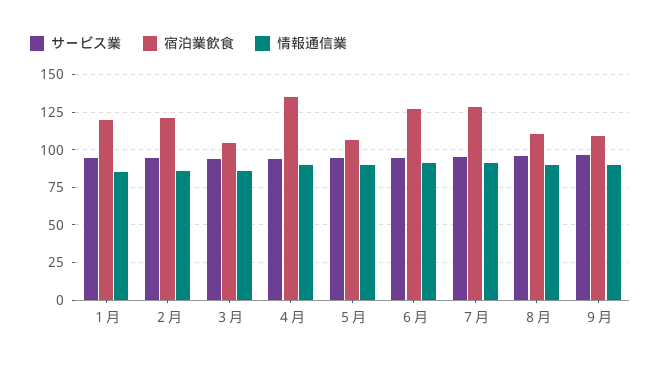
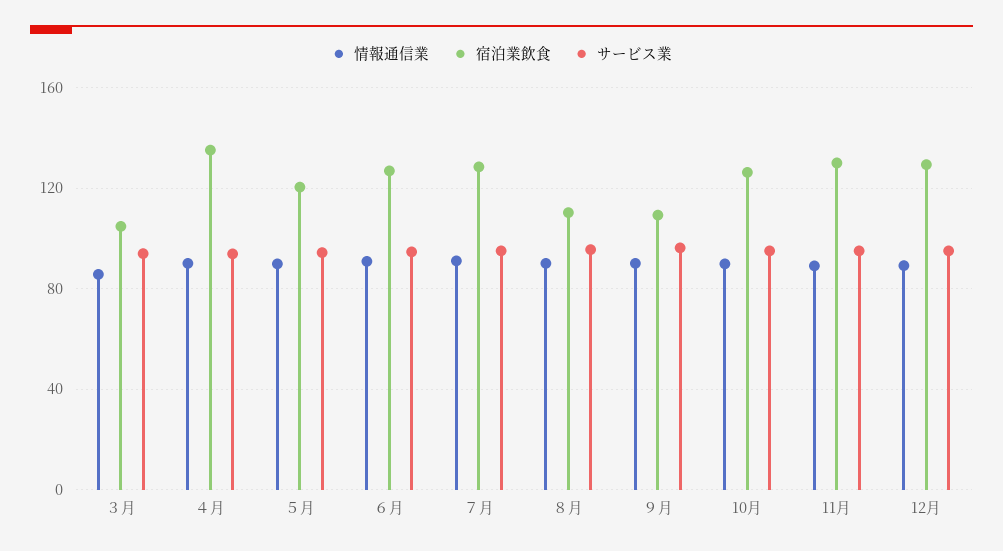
サービス業, １月: 95 -> none
宿泊業飲食, １月: 120 -> none
情報通信業, １月: 85 -> none
サービス業, ２月: 95 -> none
宿泊業飲食, ２月: 120 -> none
情報通信業, ２月: 85 -> none
宿泊業飲食, ５月: 105 -> 120
情報通信業, 10月: none -> 90
宿泊業飲食, 10月: none -> 125
サービス業, 10月: none -> 95
情報通信業, 11月: none -> 90
宿泊業飲食, 11月: none -> 130
サービス業, 11月: none -> 95
情報通信業, 12月: none -> 90
宿泊業飲食, 12月: none -> 130
サービス業, 12月: none -> 95

